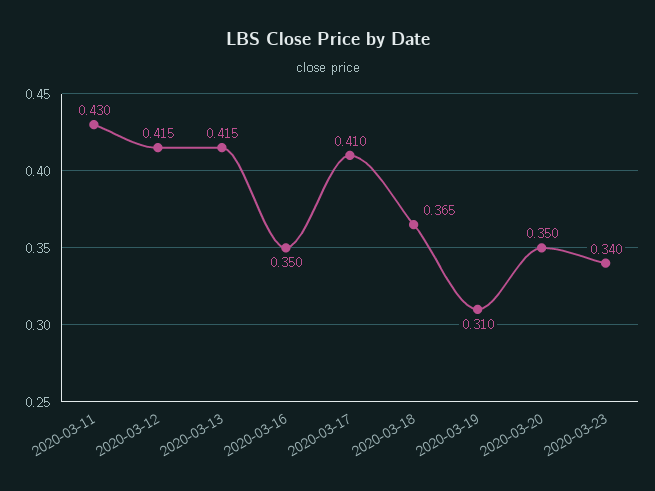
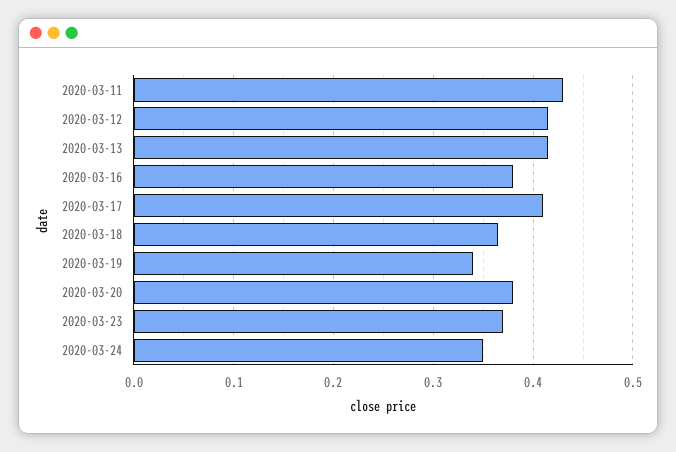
2020-03-16: 0.35 -> 0.38
2020-03-19: 0.31 -> 0.34
2020-03-20: 0.35 -> 0.38
2020-03-23: 0.34 -> 0.37
2020-03-24: none -> 0.35

